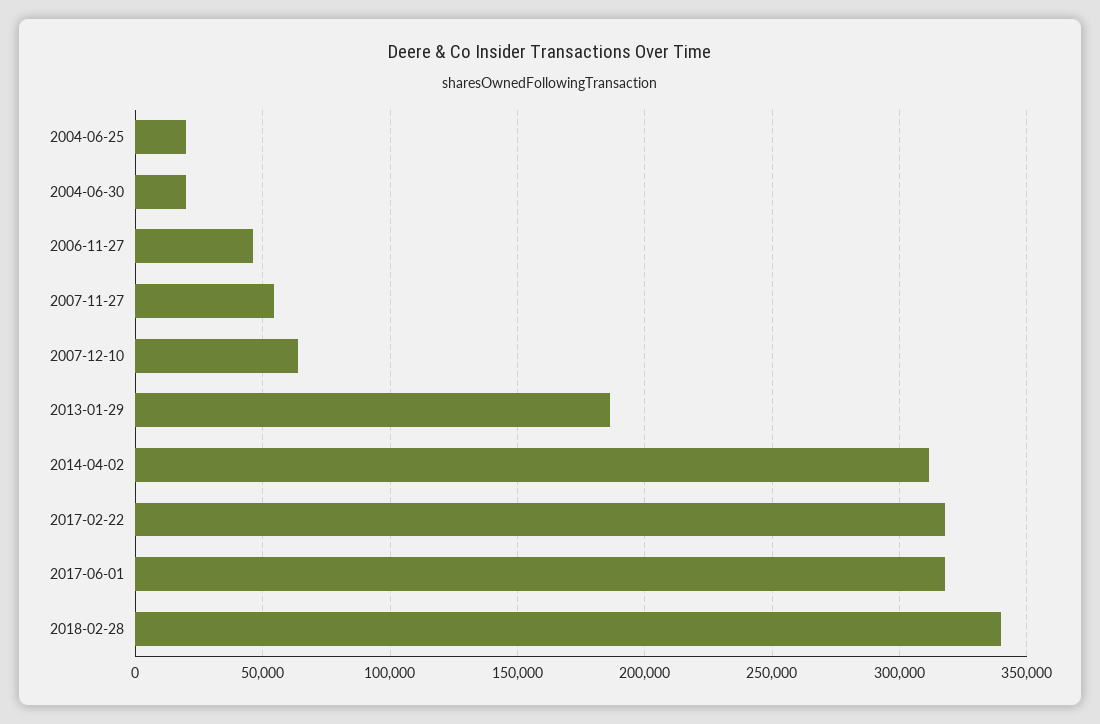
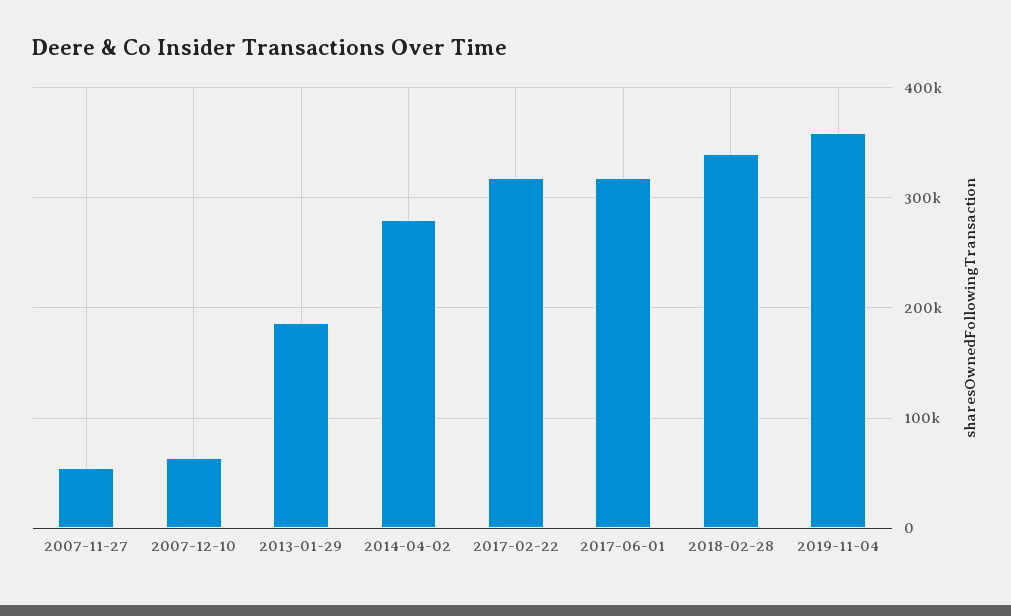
2004-06-25: 20000 -> none
2004-06-30: 20000 -> none
2006-11-27: 45000 -> none
2014-04-02: 310000 -> 280000
2019-11-04: none -> 360000

